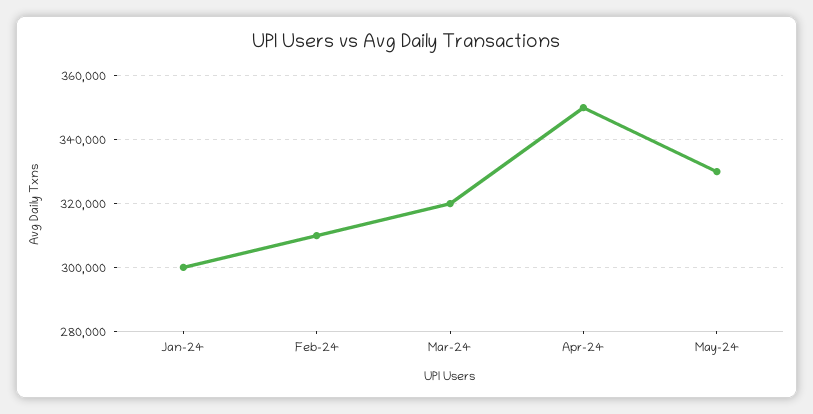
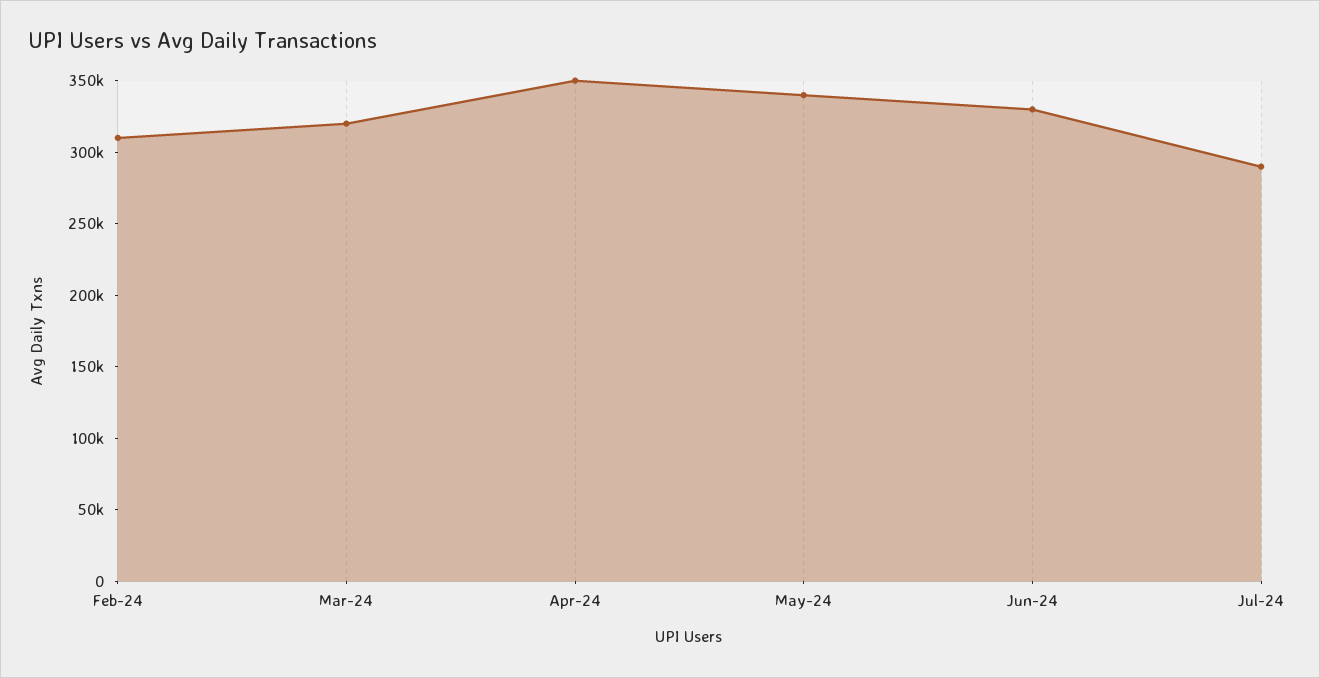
Jan-24: 300000 -> none
May-24: 330000 -> 340000
Jun-24: none -> 330000
Jul-24: none -> 290000

